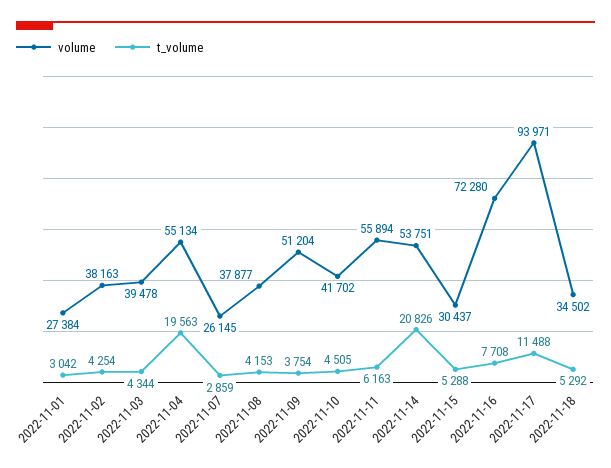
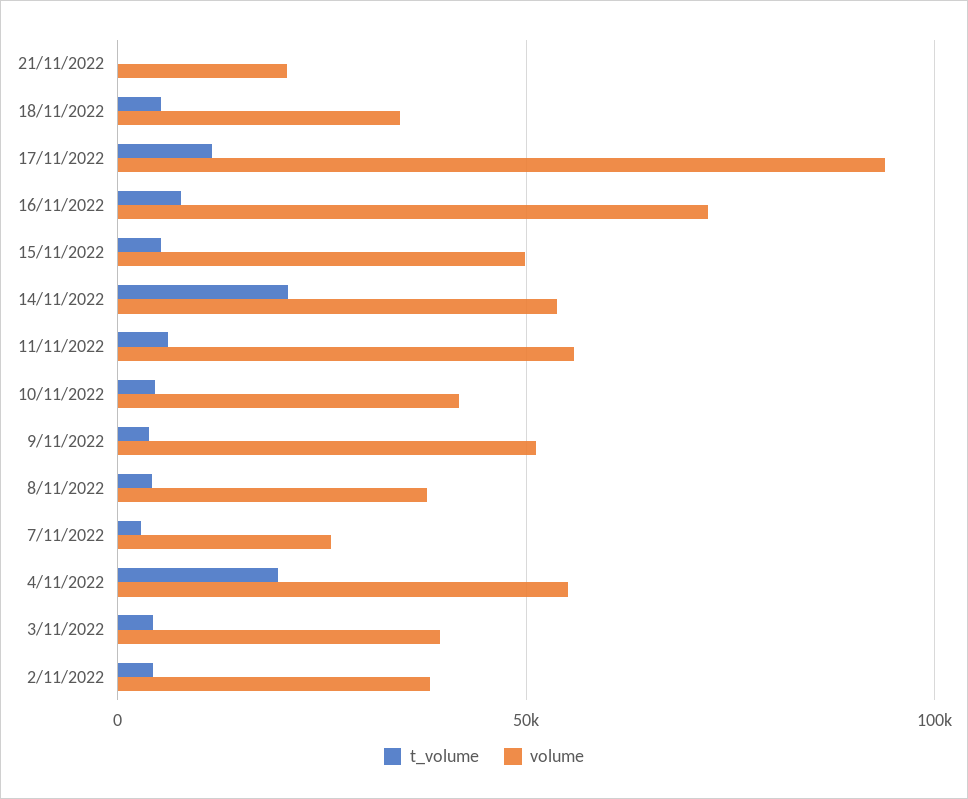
volume, 2022-11-01: 27384 -> none
t_volume, 2022-11-01: 3042 -> none
volume, 2022-11-15: 30437 -> 50000
t_volume, 21/11/2022: none -> 0
volume, 21/11/2022: none -> 20000

